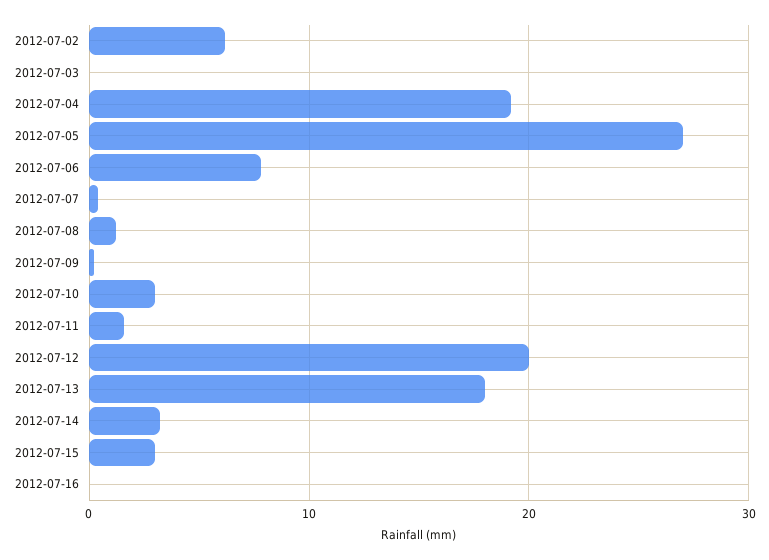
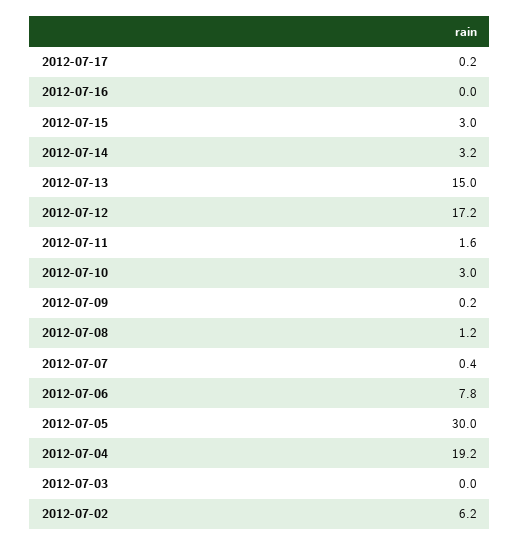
2012-07-05: 27 -> 30
2012-07-12: 20 -> 17.2
2012-07-13: 18 -> 15
2012-07-17: none -> 0.2

